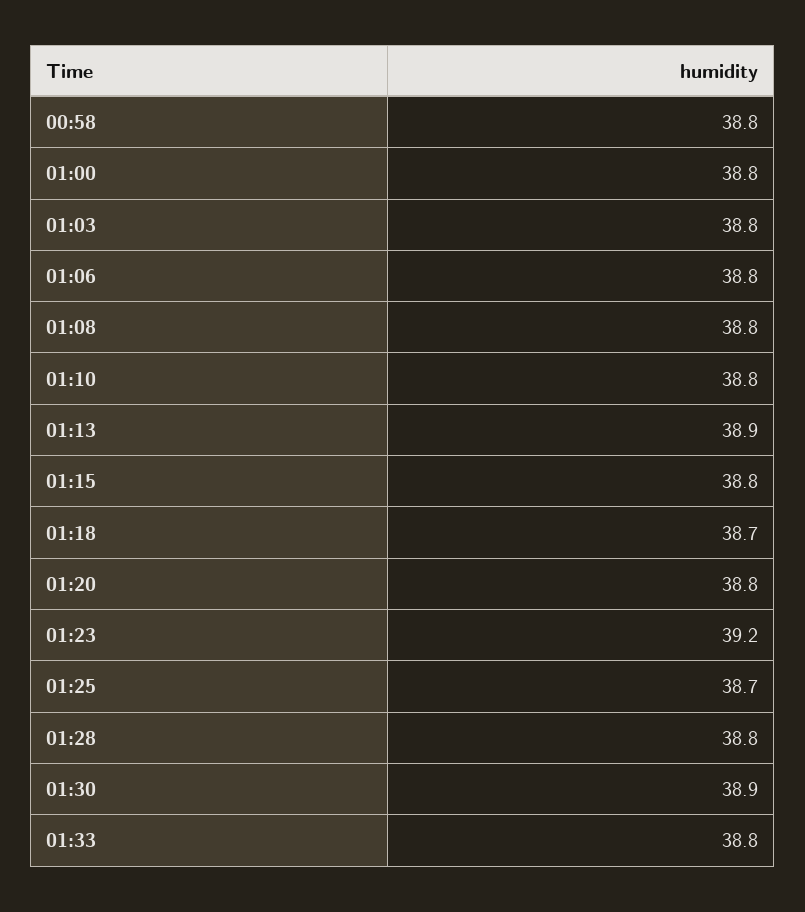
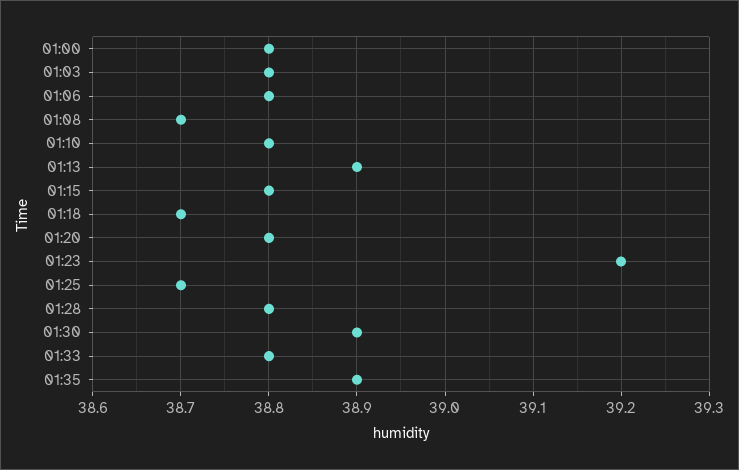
00:58: 38.8 -> none
01:08: 38.8 -> 38.7
01:35: none -> 38.9

